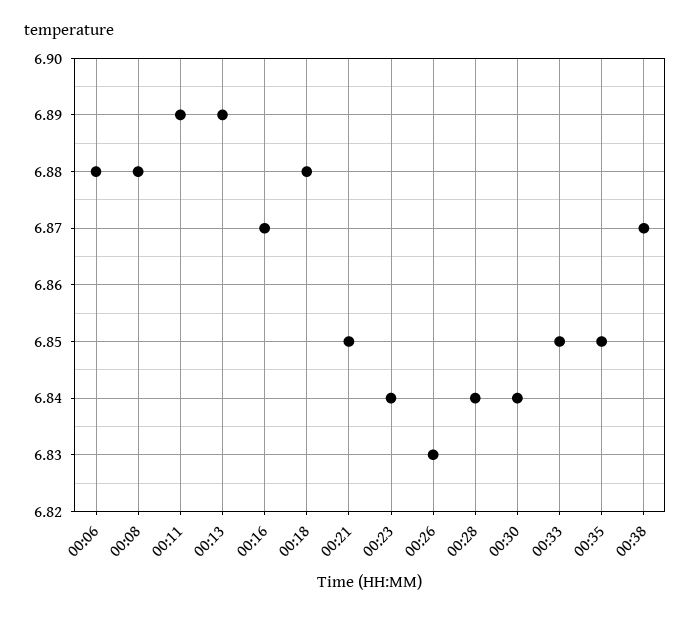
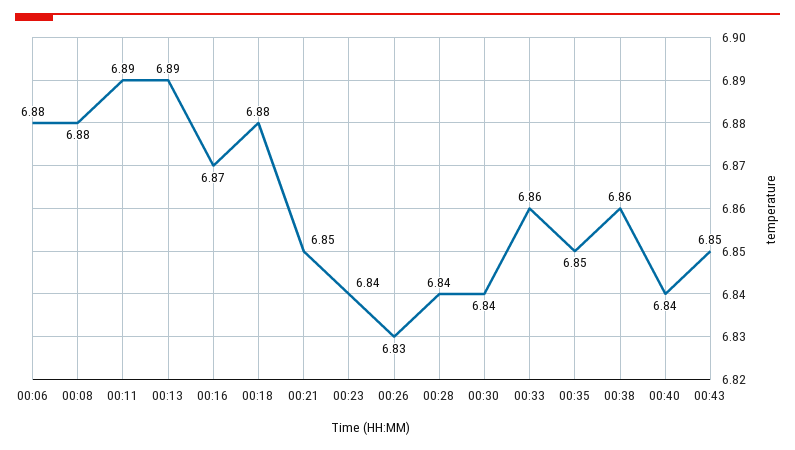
00:33: 6.85 -> 6.86
00:38: 6.87 -> 6.86
00:40: none -> 6.84
00:43: none -> 6.85

